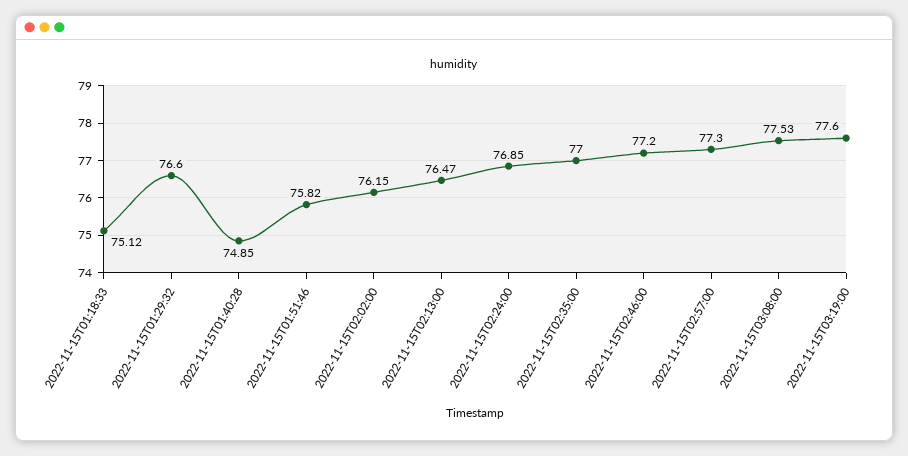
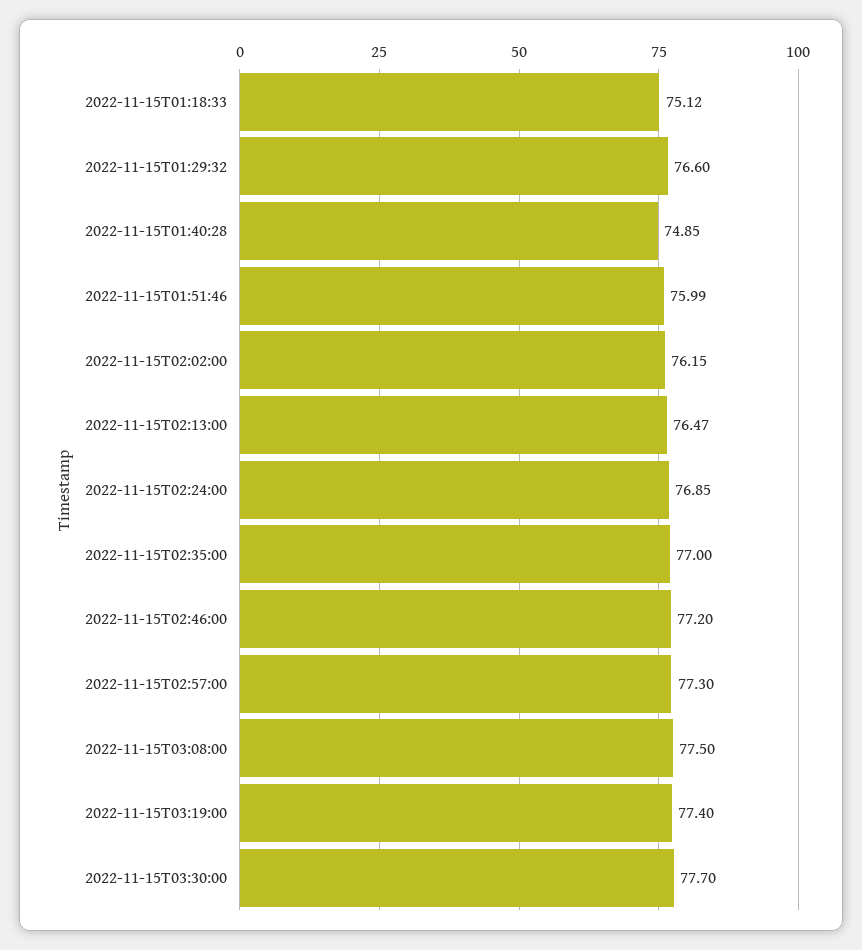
2022-11-15T01:51:46: 75.82 -> 75.99
2022-11-15T03:08:00: 77.53 -> 77.5
2022-11-15T03:19:00: 77.6 -> 77.4
2022-11-15T03:30:00: none -> 77.7

